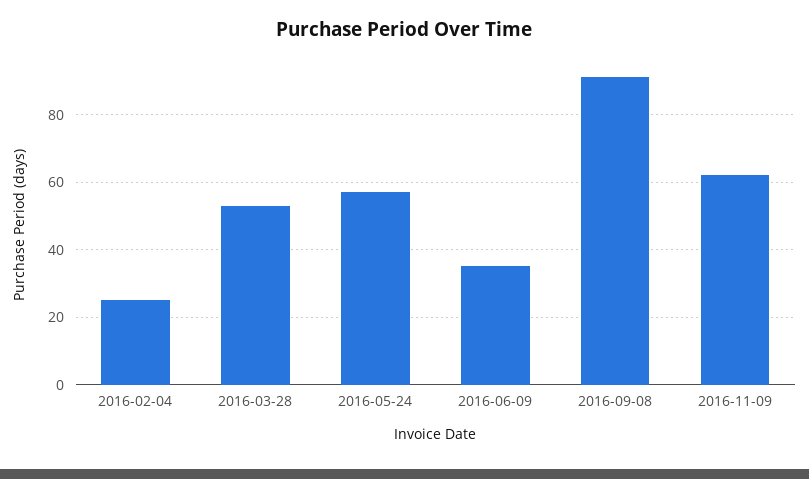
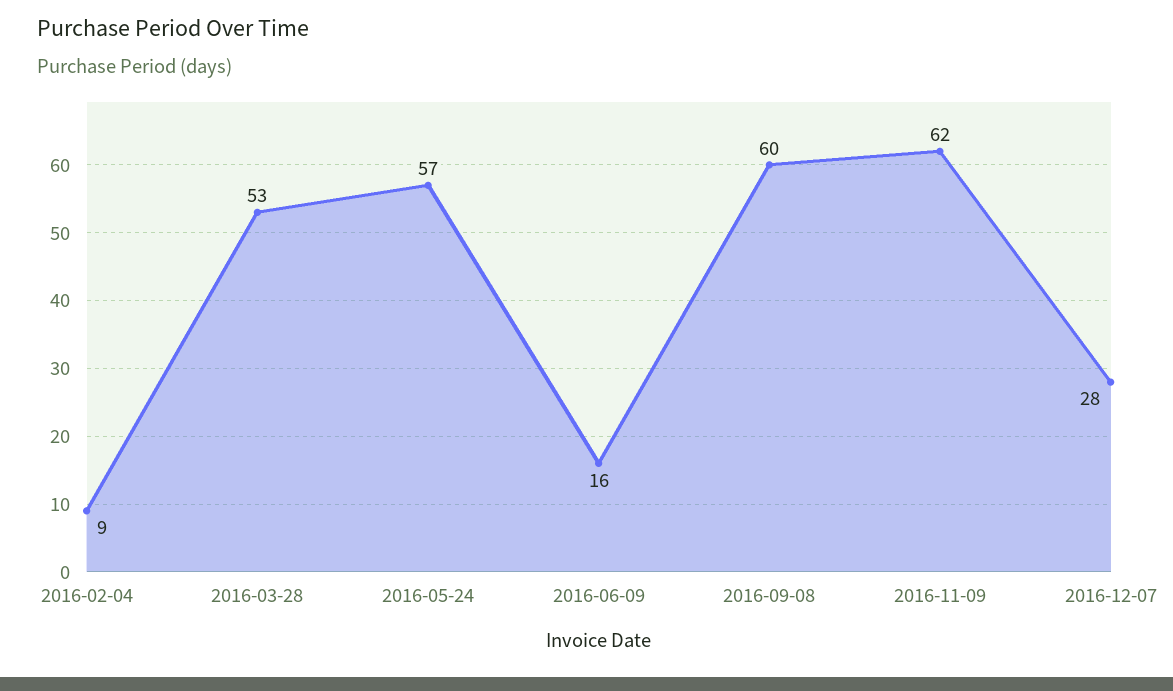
2016-02-04: 25 -> 9
2016-06-09: 35 -> 16
2016-09-08: 90 -> 60
2016-12-07: none -> 28

